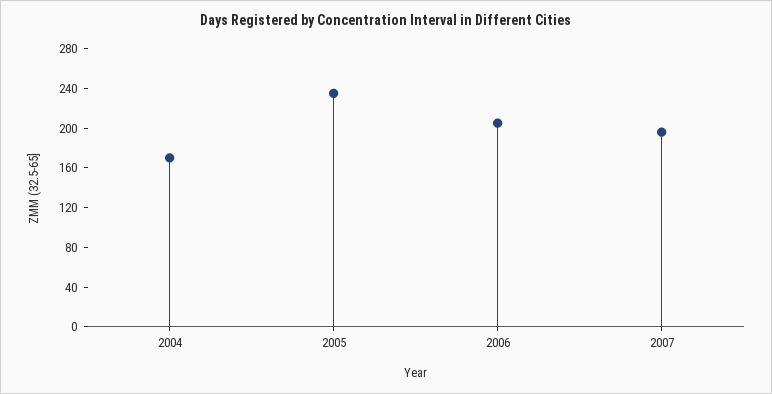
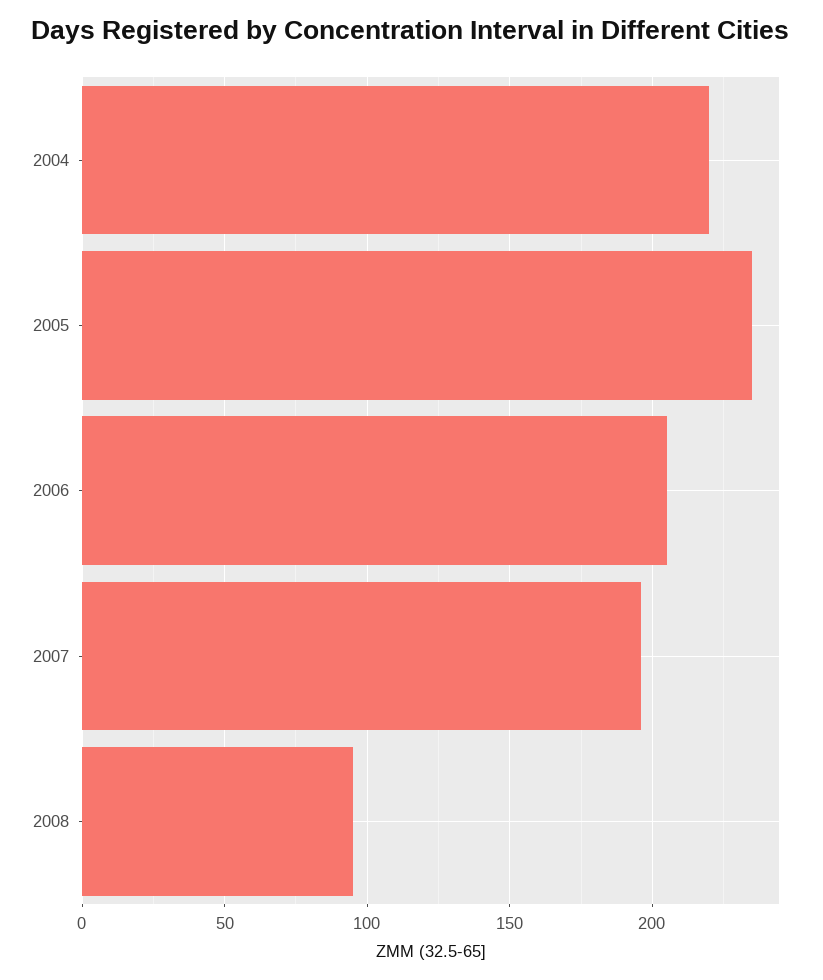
2004: 170 -> 220
2008: none -> 95

